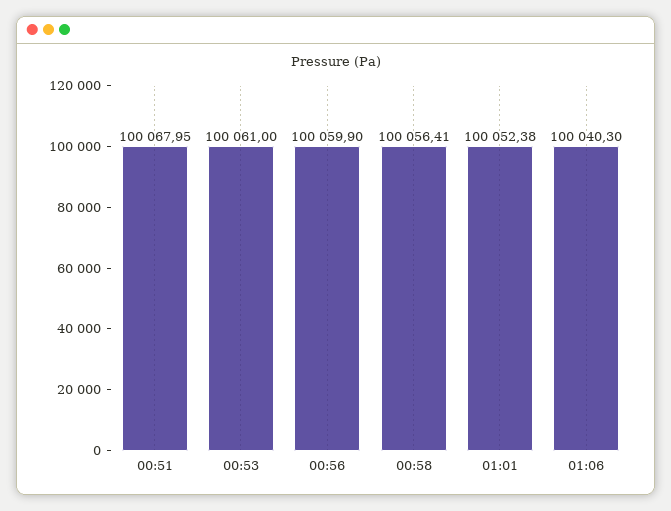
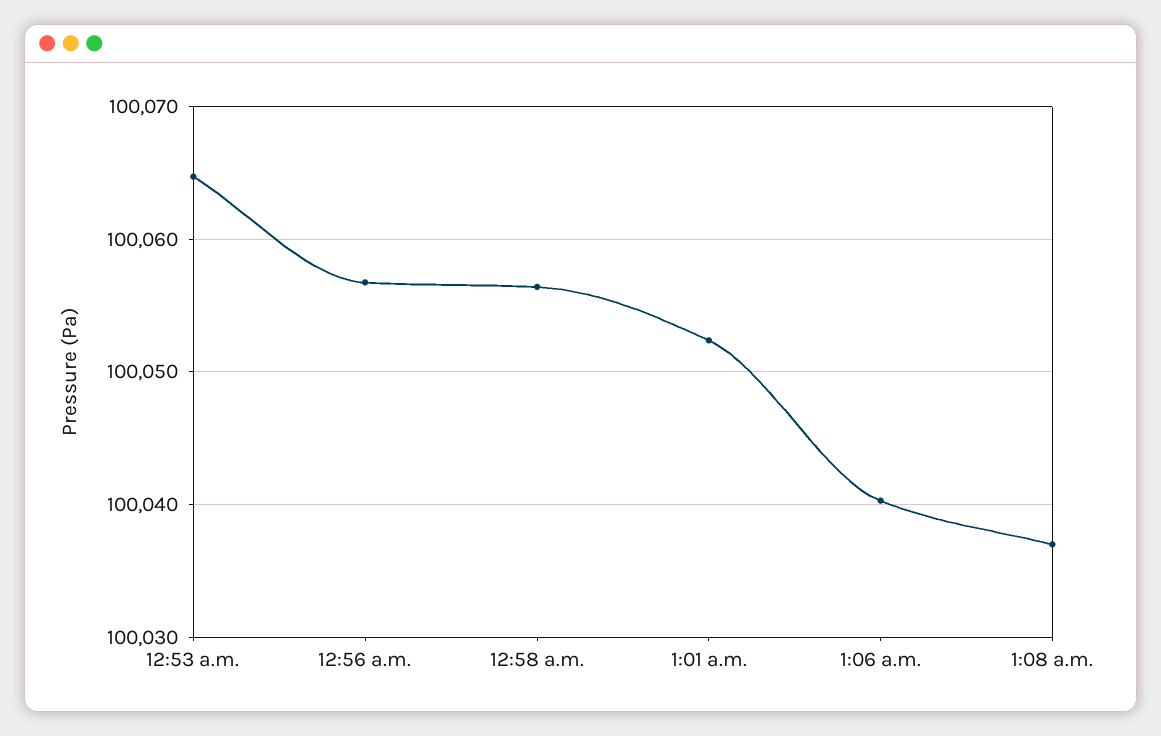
00:51: 100067.95 -> none
00:53: 100061 -> 100065
00:56: 100059.9 -> 100057
1:08 a.m.: none -> 100037

